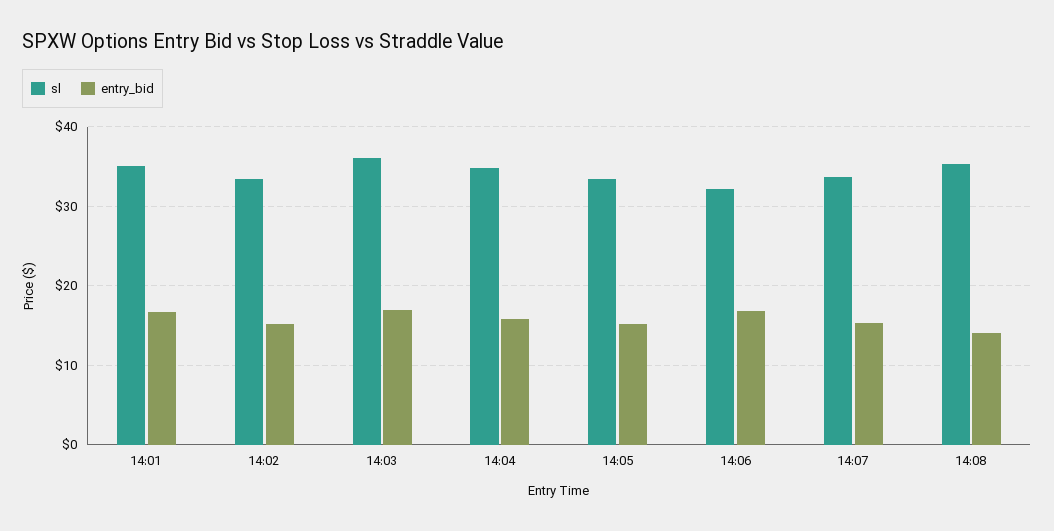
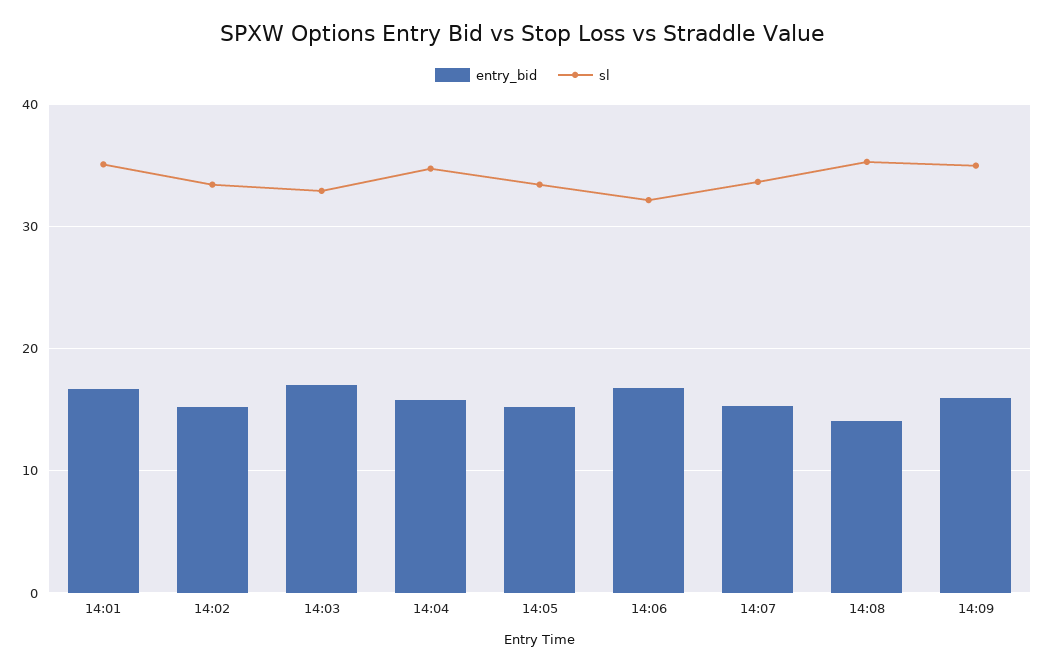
sl, 14:03: 36 -> 33
entry_bid, 14:09: none -> 16
sl, 14:09: none -> 35

